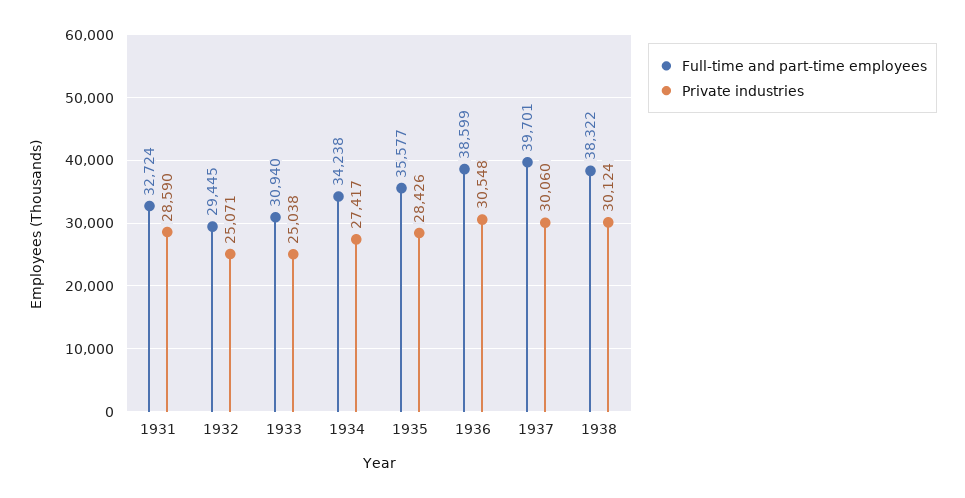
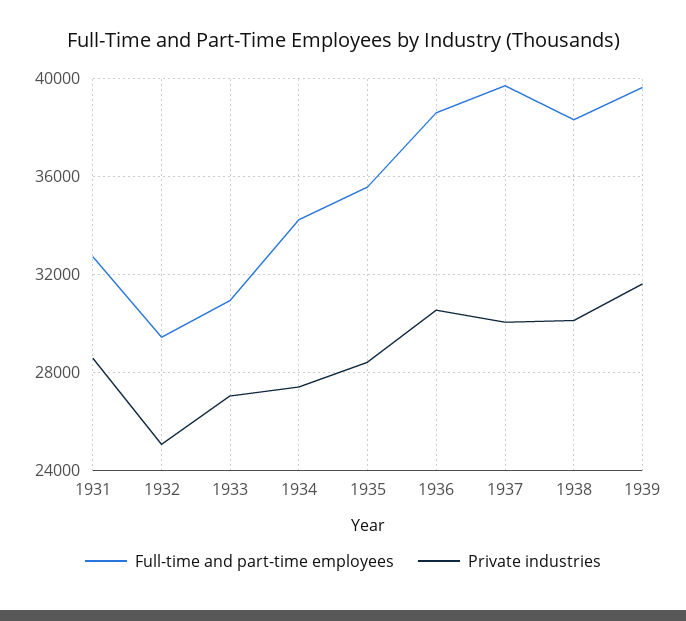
Private industries, 1933: 25038 -> 27000
Full-time and part-time employees, 1939: none -> 39500
Private industries, 1939: none -> 31500

